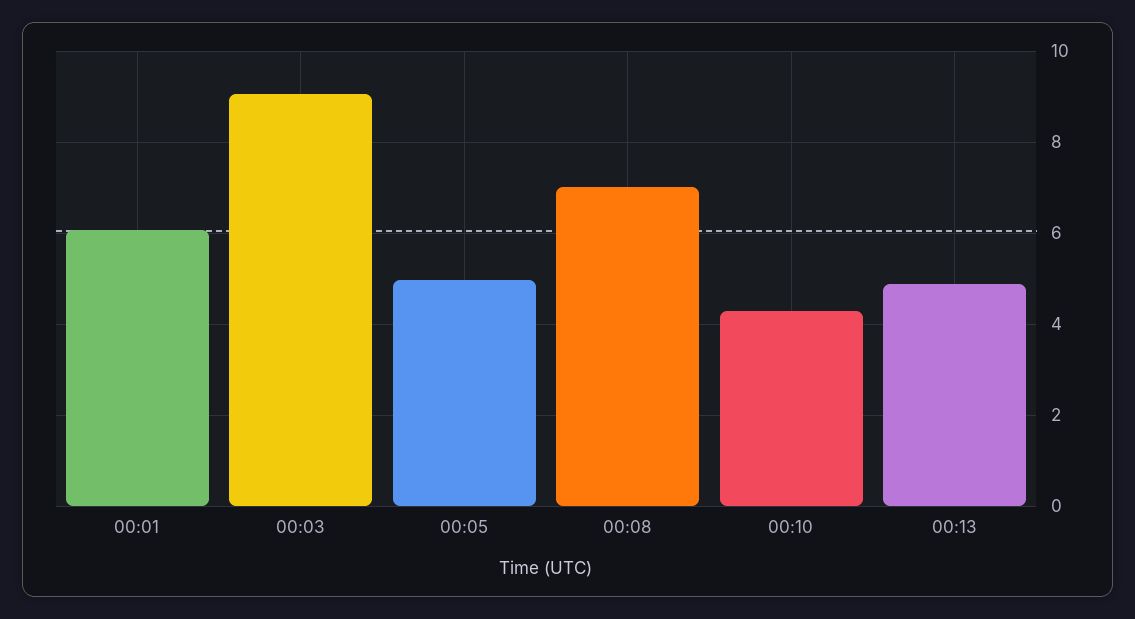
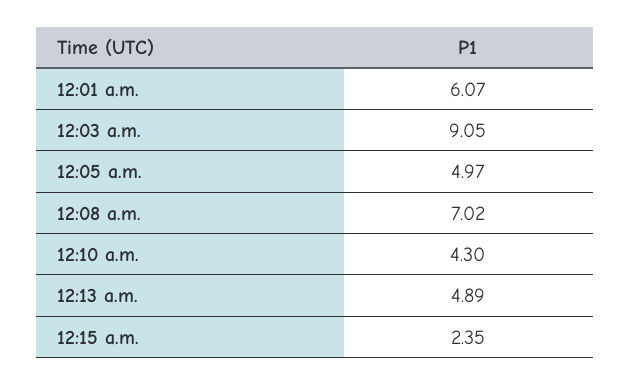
12:15 a.m.: none -> 2.35

